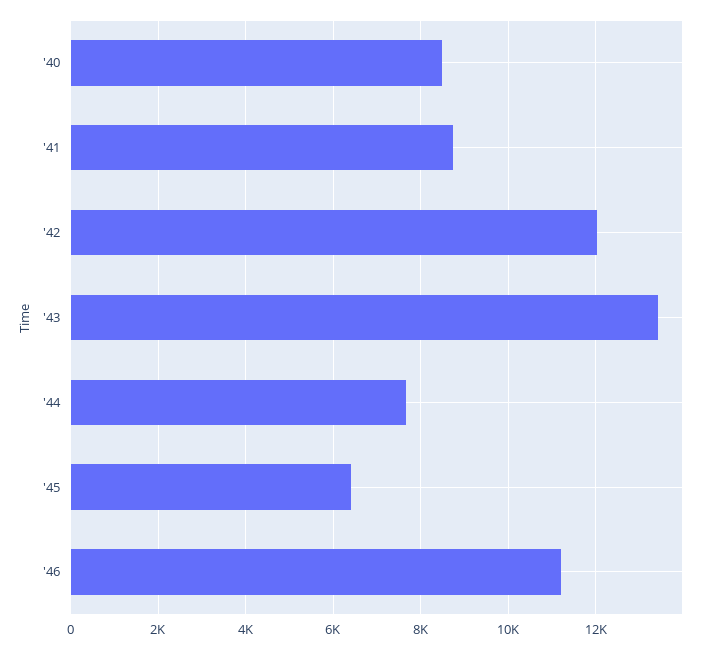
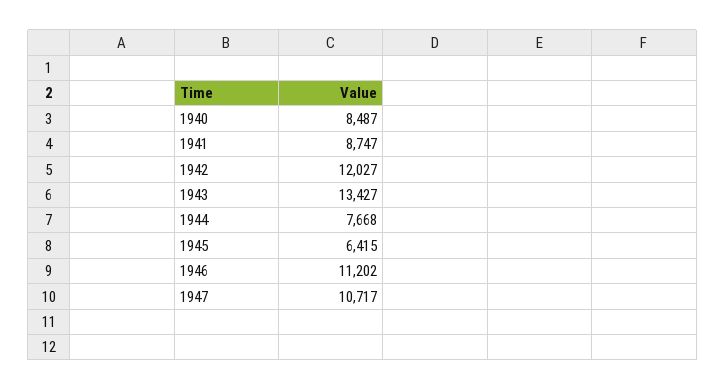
1947: none -> 10717

